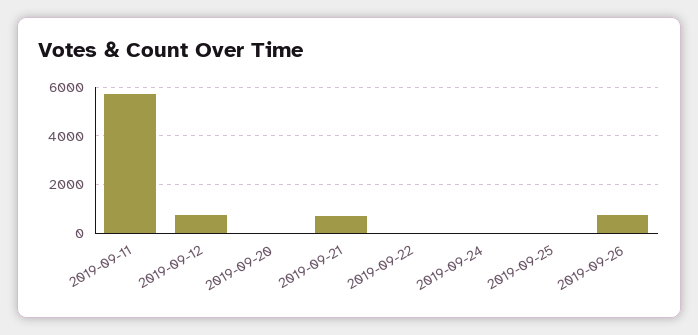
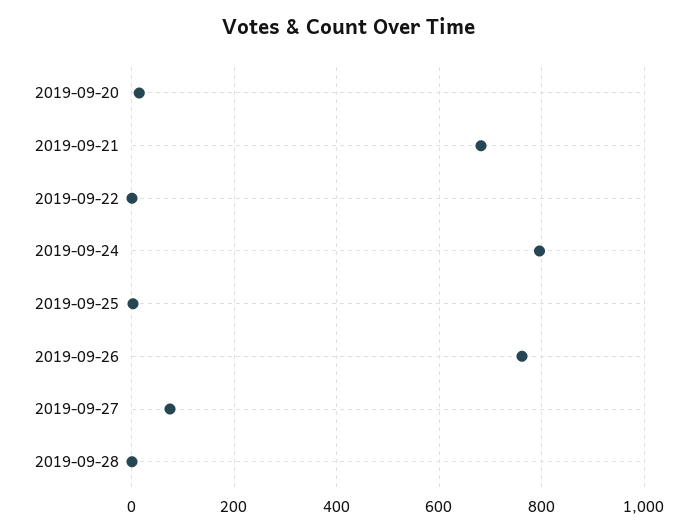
2019-09-11: 5750 -> none
2019-09-12: 750 -> none
2019-09-24: 0 -> 800
2019-09-27: none -> 80
2019-09-28: none -> 0

